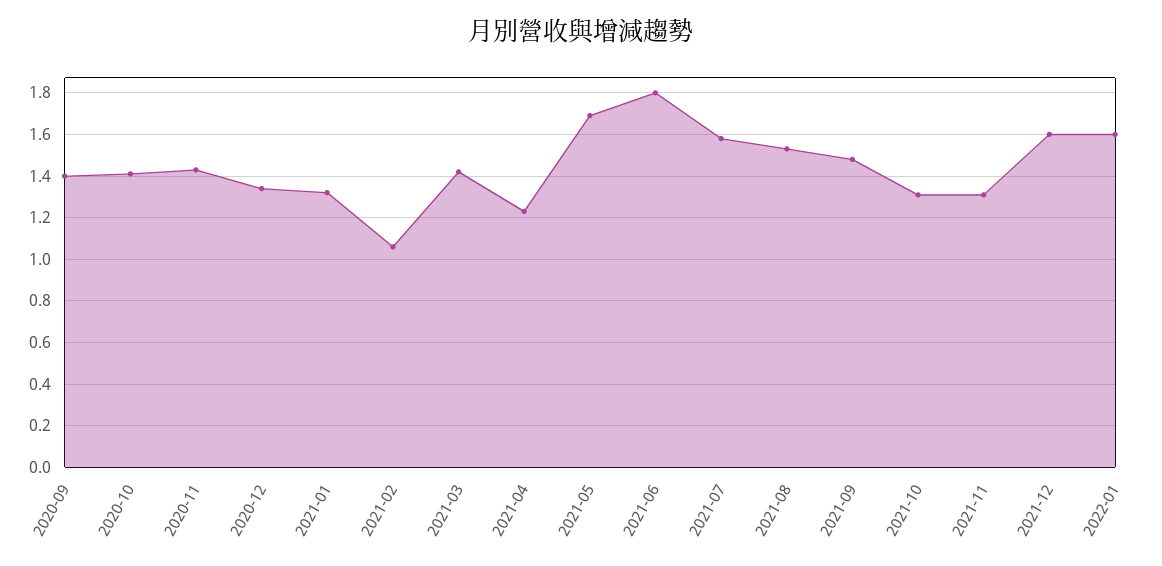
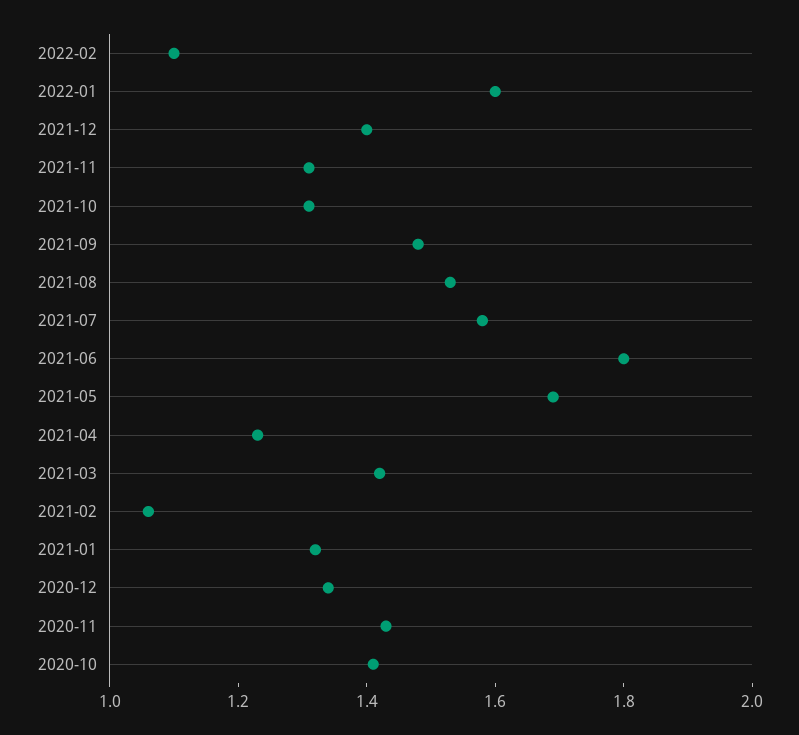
2020-09: 1.4 -> none
2021-12: 1.6 -> 1.4
2022-02: none -> 1.1

